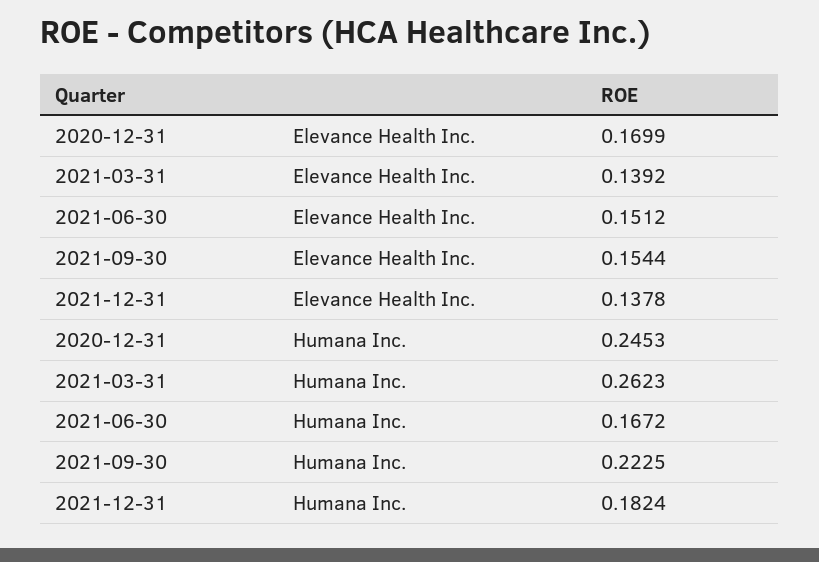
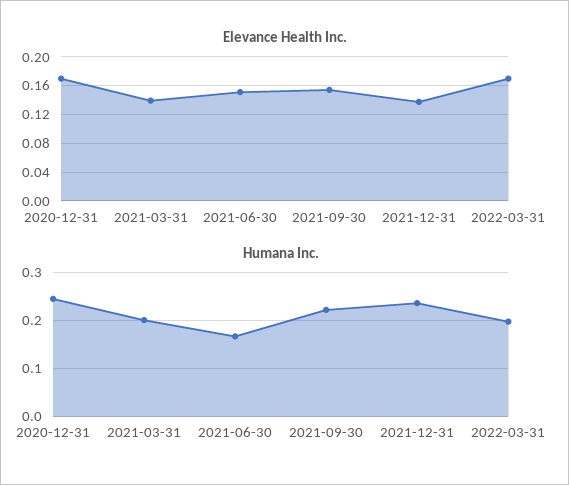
Humana Inc., 2021-03-31: 0.2623 -> 0.2
Humana Inc., 2021-12-31: 0.1824 -> 0.24
Elevance Health Inc., 2022-03-31: none -> 0.17
Humana Inc., 2022-03-31: none -> 0.2

